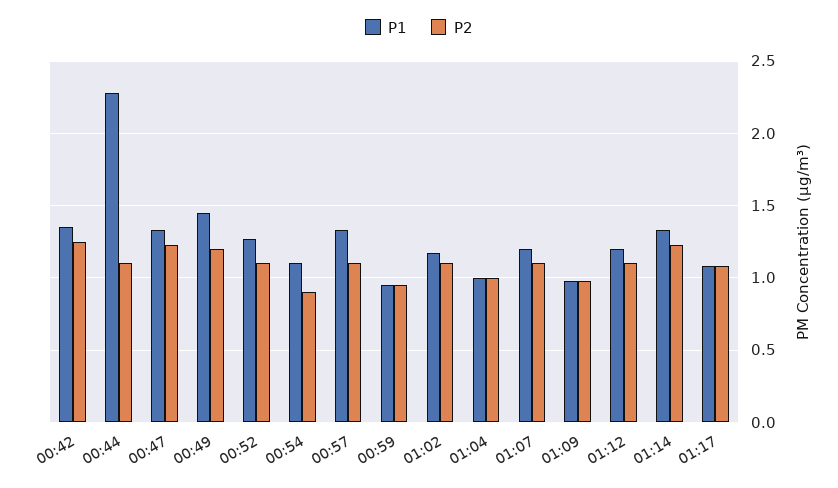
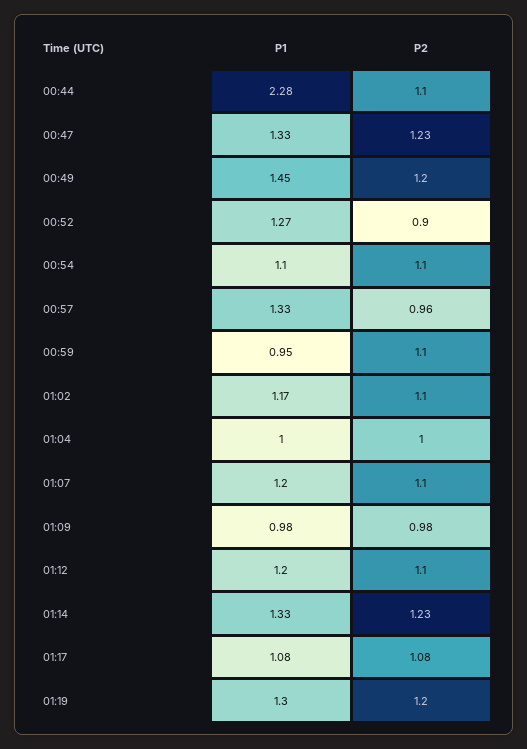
P1, 00:42: 1.35 -> none
P2, 00:42: 1.25 -> none
P2, 00:52: 1.1 -> 0.9
P2, 00:54: 0.9 -> 1.1
P2, 00:57: 1.1 -> 0.96
P2, 00:59: 0.95 -> 1.1
P1, 01:19: none -> 1.3
P2, 01:19: none -> 1.2

